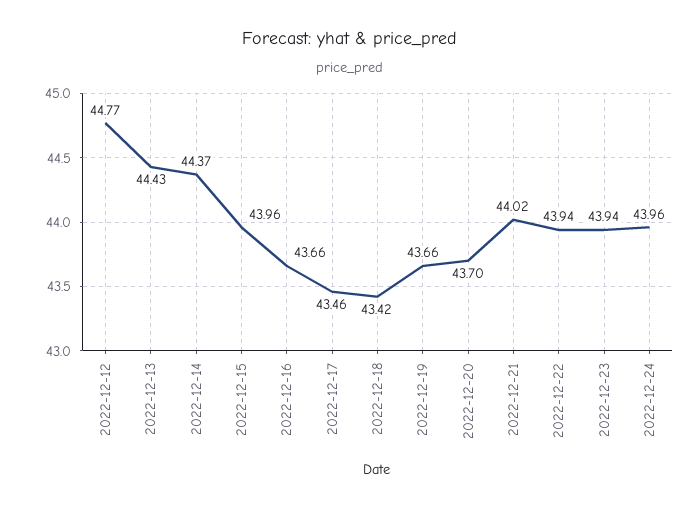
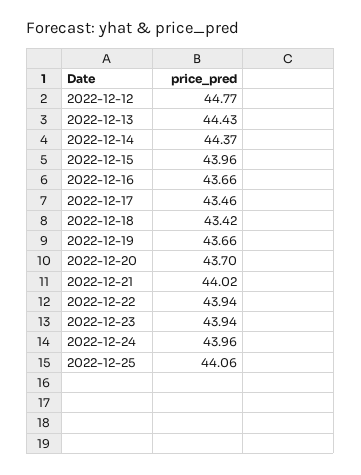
2022-12-25: none -> 44.06

